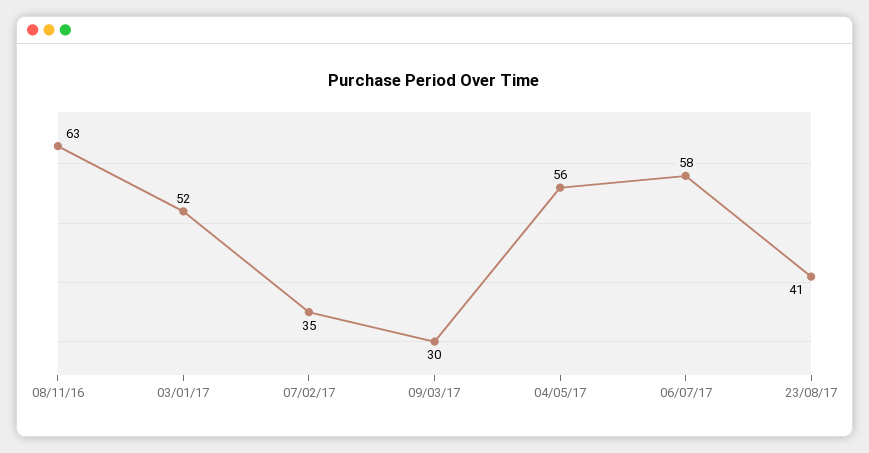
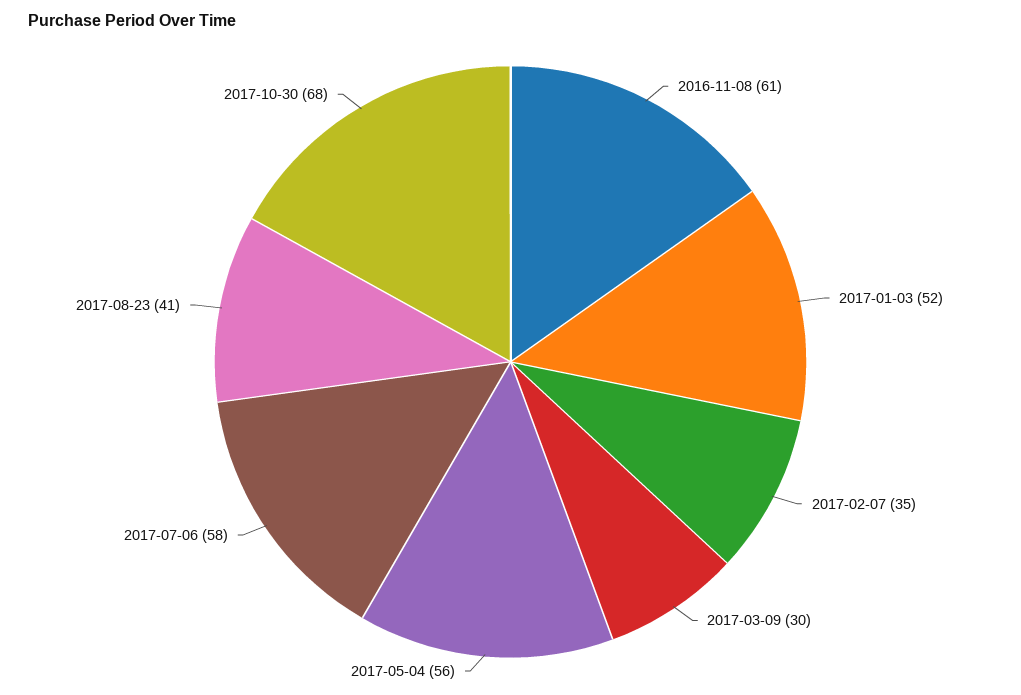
08/11/16: 63 -> 61
2017-10-30: none -> 68

